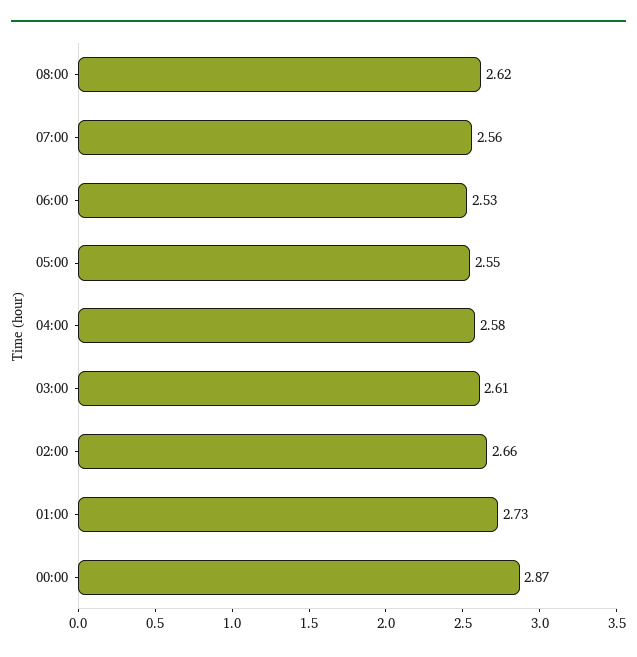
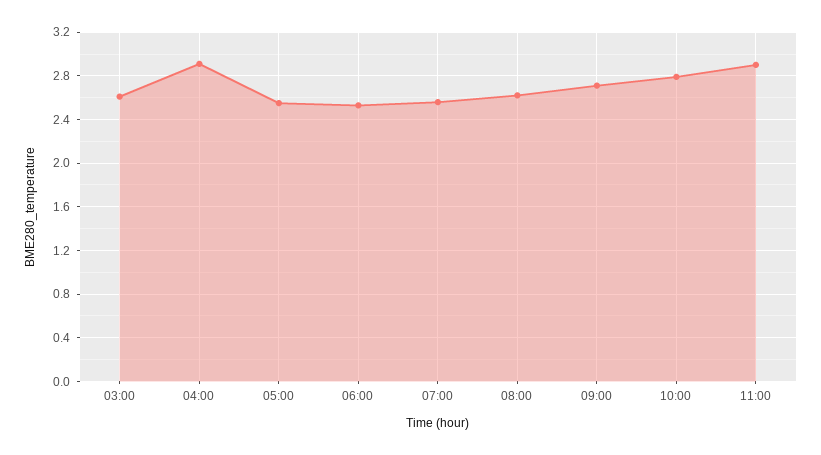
04:00: 2.58 -> 2.9
02:00: 2.66 -> none
01:00: 2.73 -> none
00:00: 2.87 -> none
09:00: none -> 2.7
10:00: none -> 2.8
11:00: none -> 2.9

